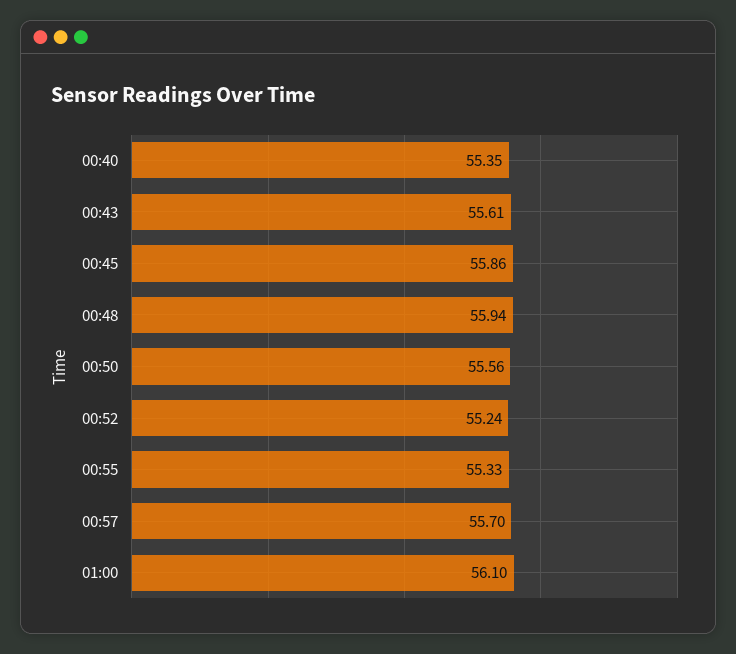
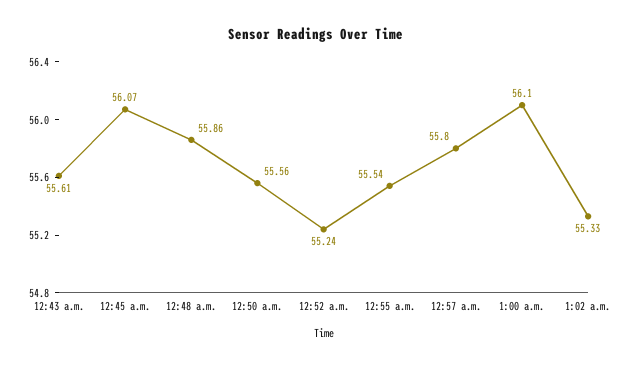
00:40: 55.35 -> none
00:45: 55.86 -> 56.07
00:48: 55.94 -> 55.86
00:55: 55.33 -> 55.54
00:57: 55.7 -> 55.8
1:02 a.m.: none -> 55.33

